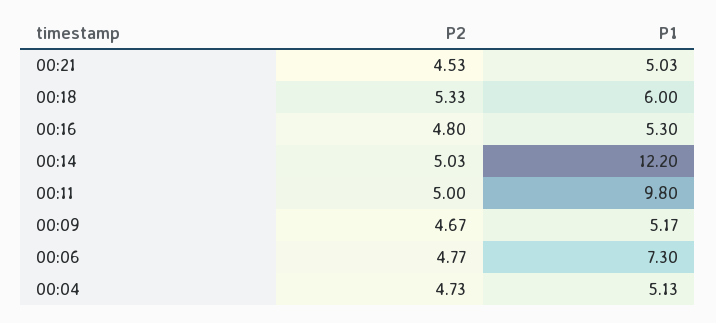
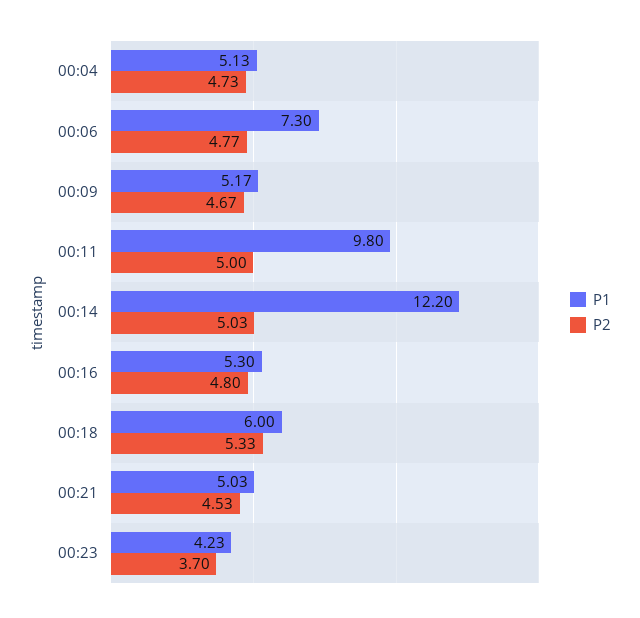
P1, 00:23: none -> 4.23
P2, 00:23: none -> 3.7

